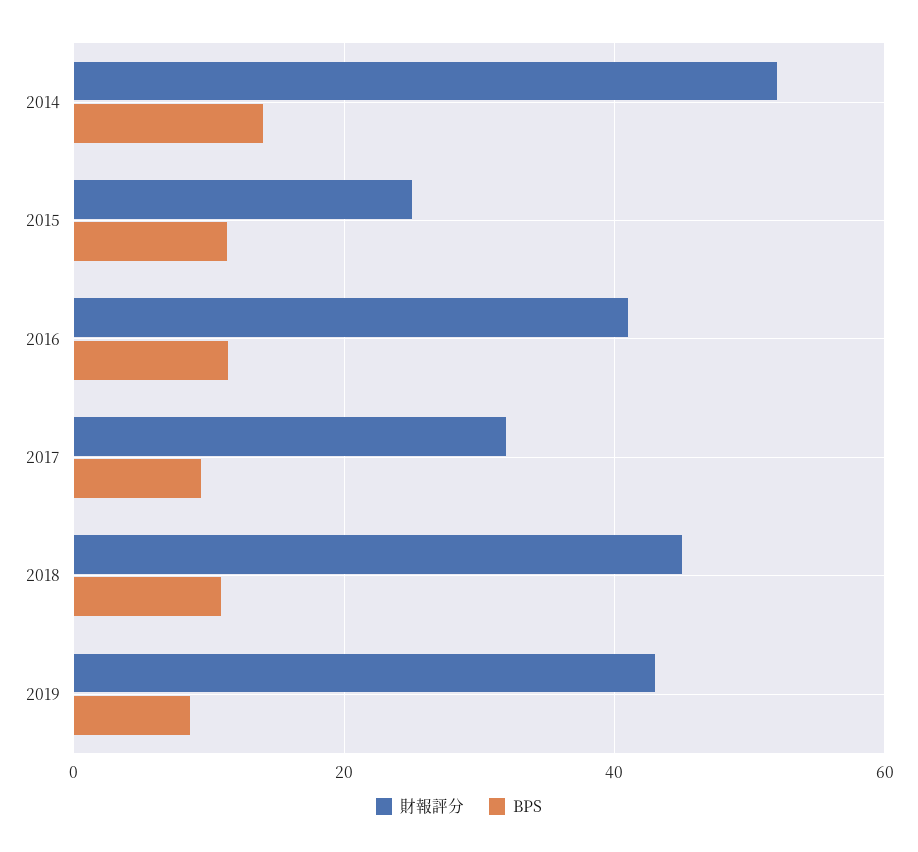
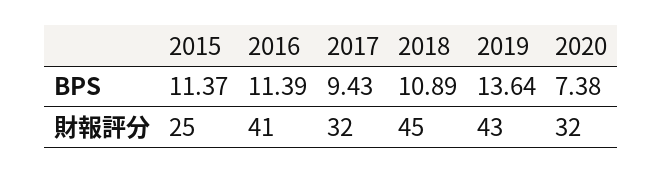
財報評分, 2014: 52 -> none
BPS, 2014: 14 -> none
BPS, 2019: 8 -> 13.64
BPS, 2020: none -> 7.38
財報評分, 2020: none -> 32

